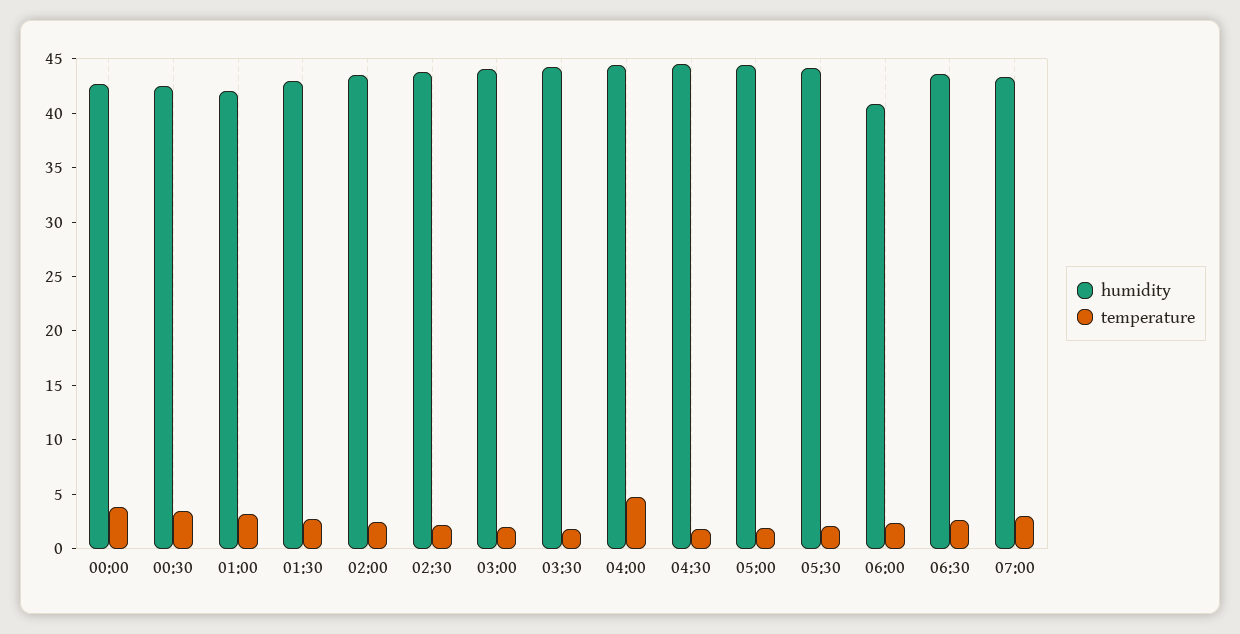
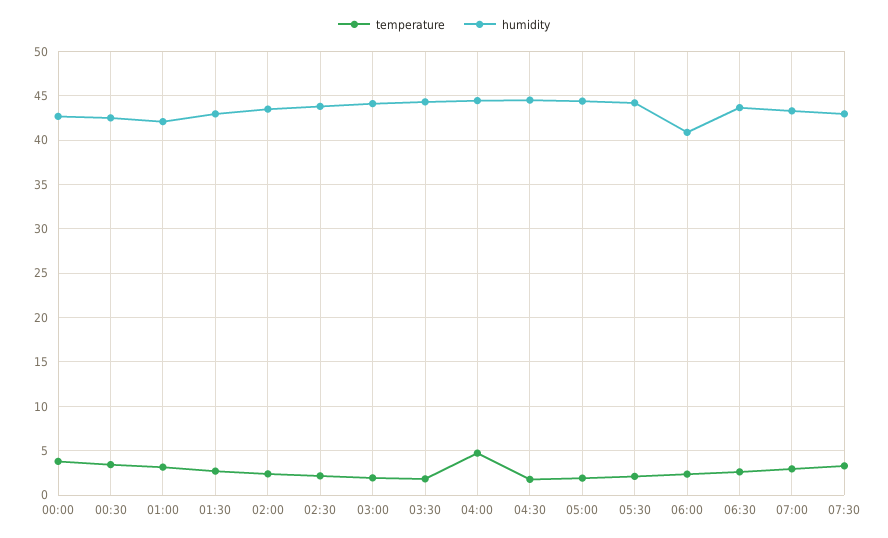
temperature, 07:30: none -> 3
humidity, 07:30: none -> 43

